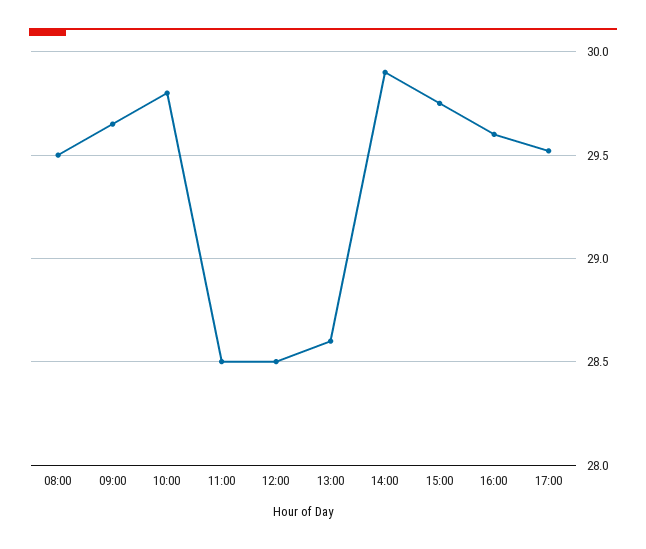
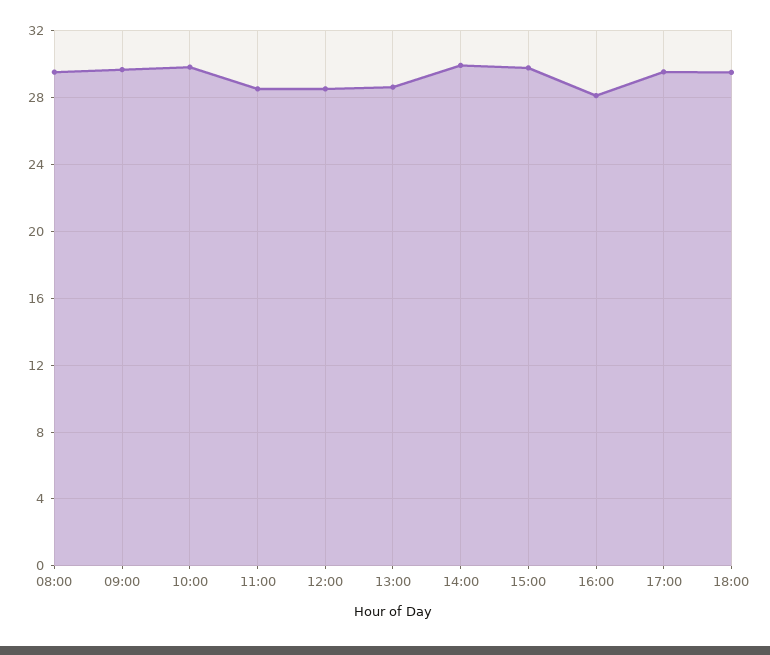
16:00: 29.6 -> 28
18:00: none -> 29.5

